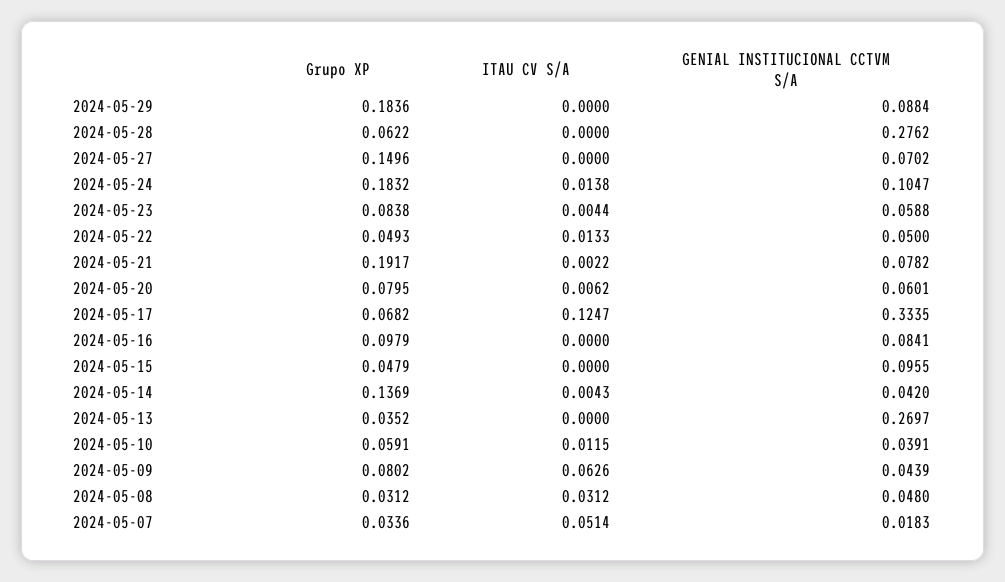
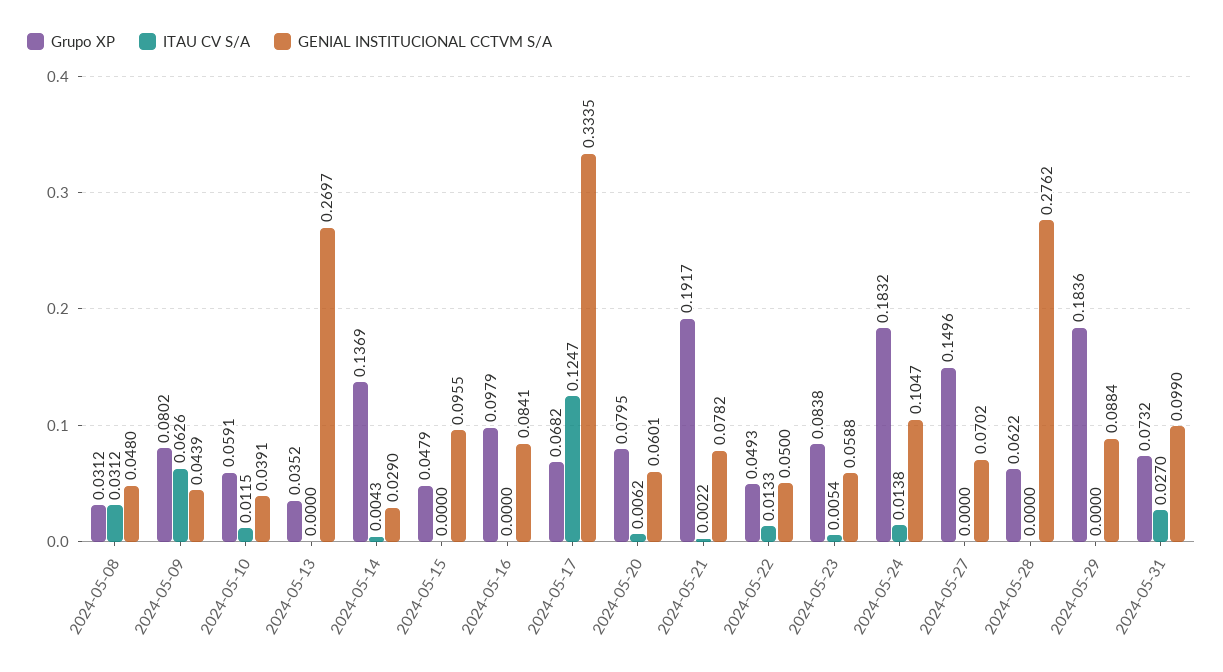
ITAU CV S/A, 2024-05-23: 0.0044 -> 0.0054
GENIAL INSTITUCIONAL CCTVM S/A, 2024-05-14: 0.042 -> 0.029
Grupo XP, 2024-05-07: 0.0336 -> none
ITAU CV S/A, 2024-05-07: 0.0514 -> none
GENIAL INSTITUCIONAL CCTVM S/A, 2024-05-07: 0.0183 -> none
Grupo XP, 2024-05-31: none -> 0.0732
ITAU CV S/A, 2024-05-31: none -> 0.027
GENIAL INSTITUCIONAL CCTVM S/A, 2024-05-31: none -> 0.099

